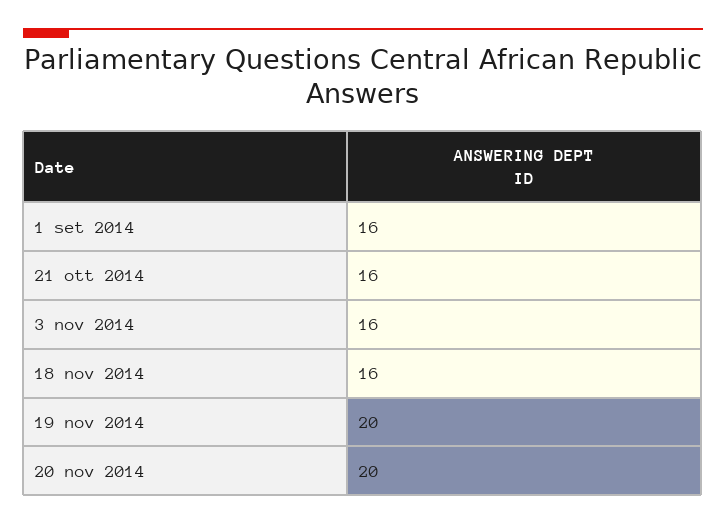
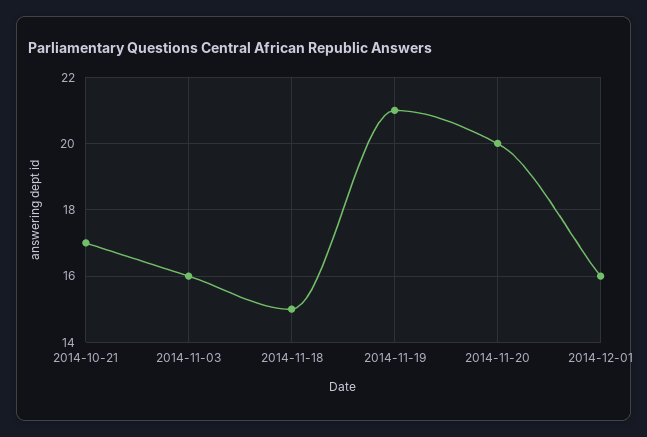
1 set 2014: 16 -> none
21 ott 2014: 16 -> 17
18 nov 2014: 16 -> 15
19 nov 2014: 20 -> 21
2014-12-01: none -> 16

